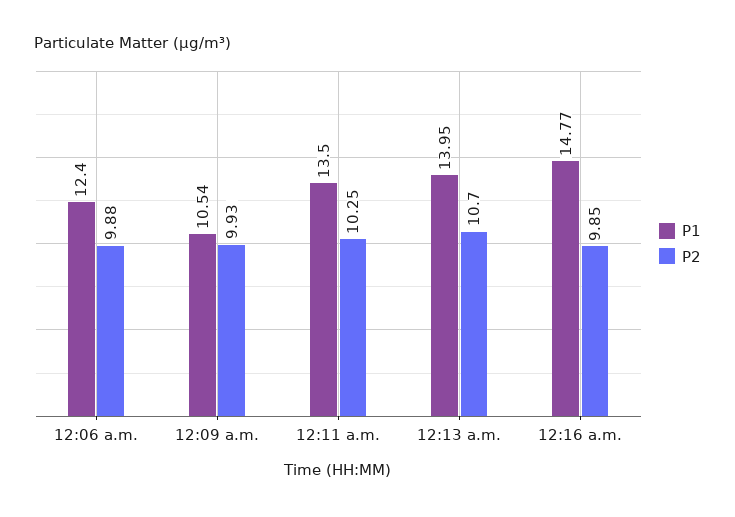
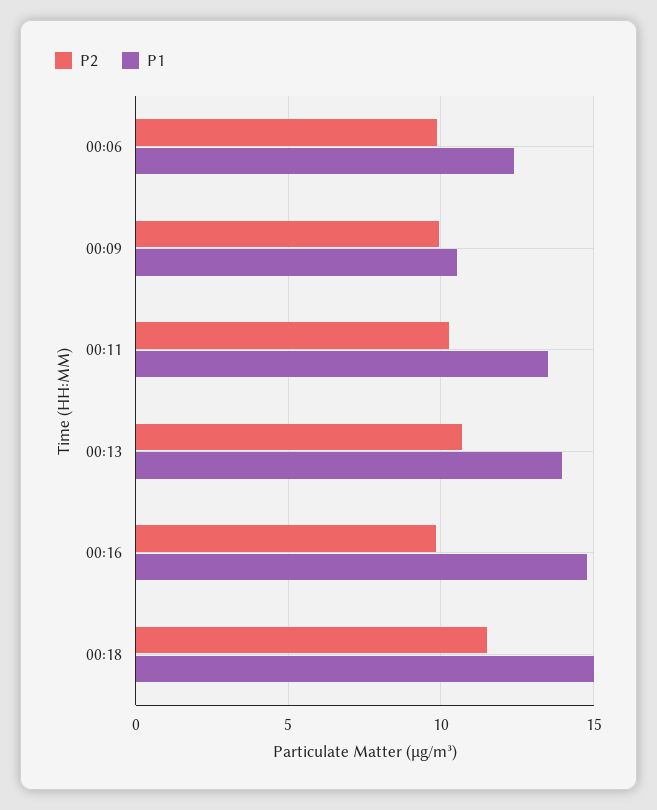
P2, 00:18: none -> 11.5
P1, 00:18: none -> 15

